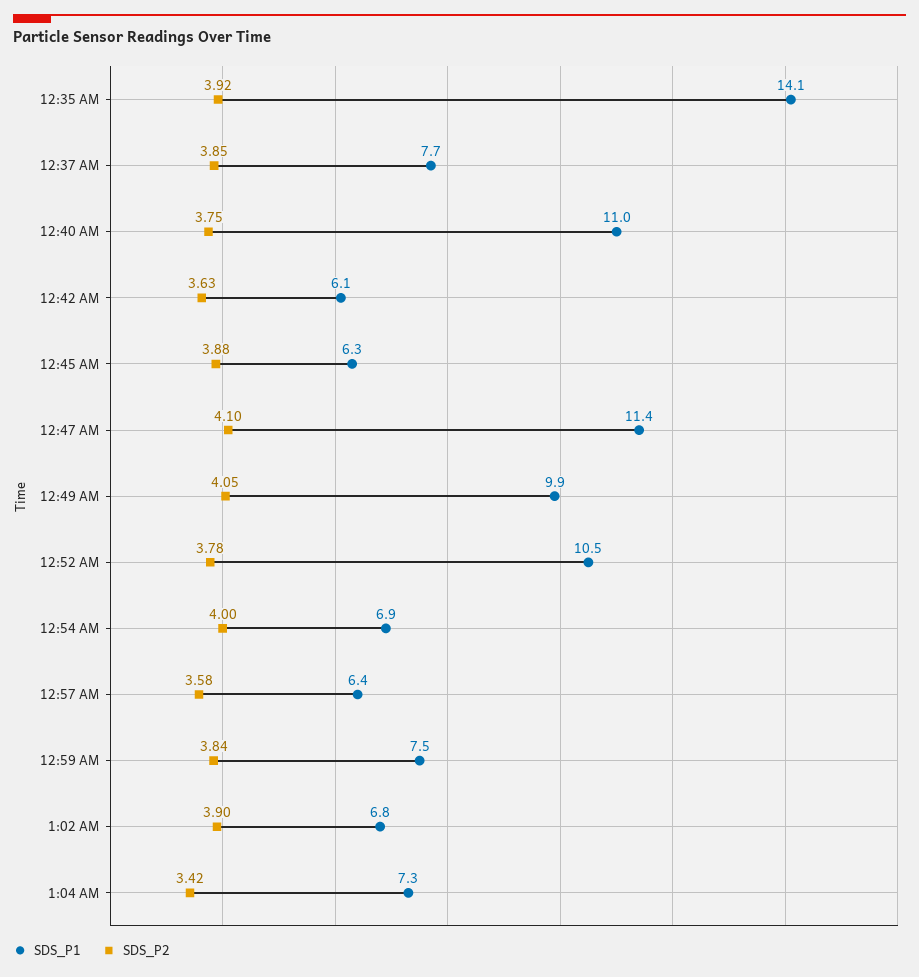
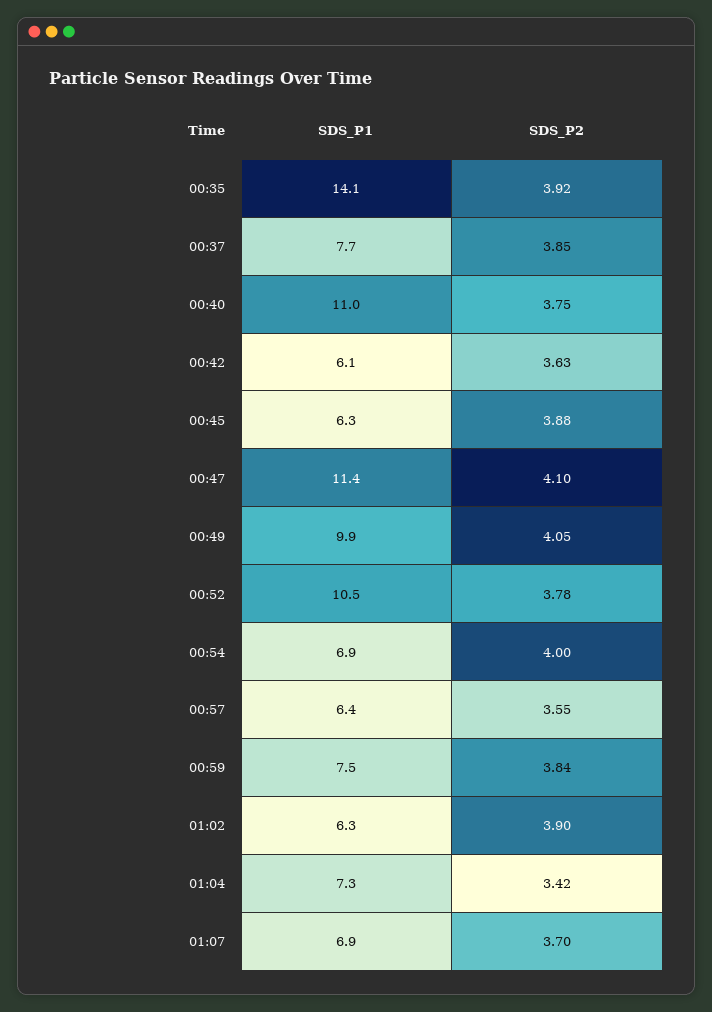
SDS_P2, 12:57 AM: 3.58 -> 3.55
SDS_P1, 1:02 AM: 6.8 -> 6.3
SDS_P1, 01:07: none -> 6.9
SDS_P2, 01:07: none -> 3.7

